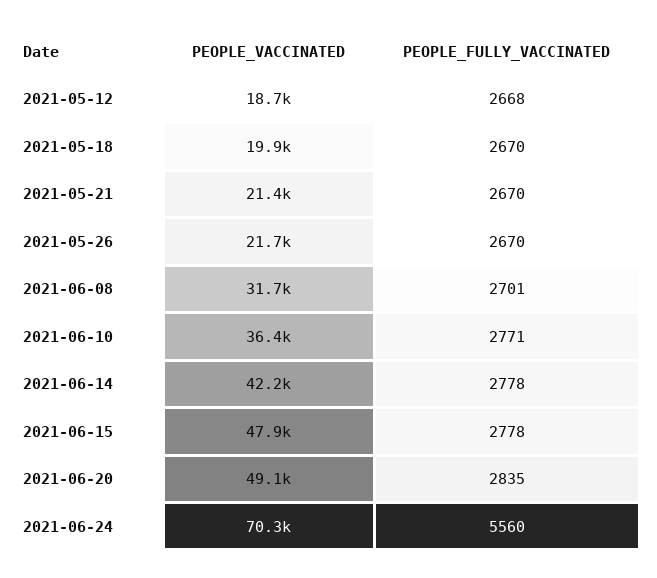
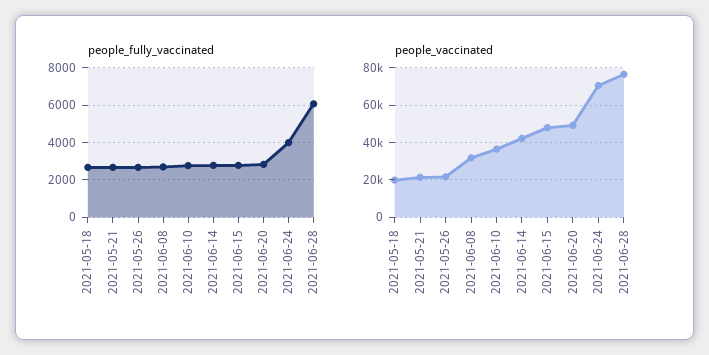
PEOPLE_VACCINATED, 2021-05-12: 18700 -> none
PEOPLE_FULLY_VACCINATED, 2021-05-12: 2668 -> none
PEOPLE_FULLY_VACCINATED, 2021-06-24: 5560 -> 4000
PEOPLE_FULLY_VACCINATED, 2021-06-28: none -> 6000
PEOPLE_VACCINATED, 2021-06-28: none -> 75000

